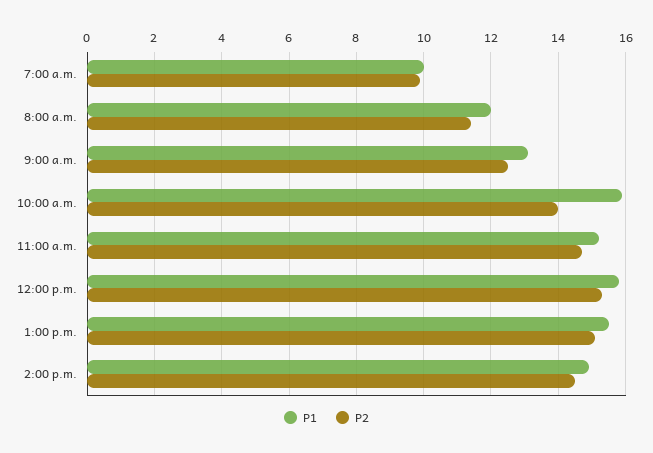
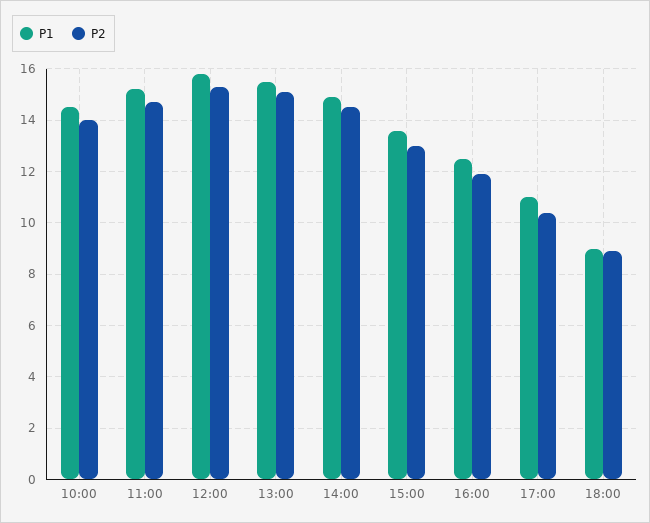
P1, 7:00 a.m.: 10 -> none
P2, 7:00 a.m.: 10 -> none
P1, 8:00 a.m.: 12 -> none
P2, 8:00 a.m.: 11.5 -> none
P1, 9:00 a.m.: 13 -> none
P2, 9:00 a.m.: 12.5 -> none
P1, 10:00 a.m.: 16 -> 14.5
P1, 15:00: none -> 13.5
P2, 15:00: none -> 13
P1, 16:00: none -> 12.5
P2, 16:00: none -> 12
P1, 17:00: none -> 11
P2, 17:00: none -> 10.5
P1, 18:00: none -> 9
P2, 18:00: none -> 9

